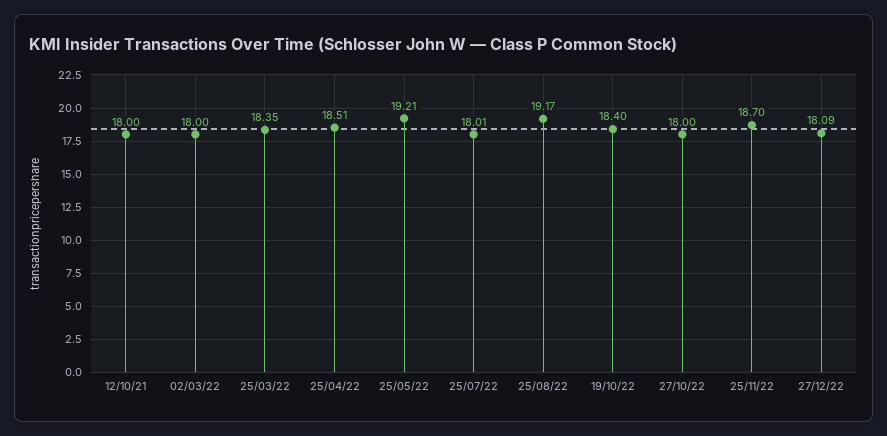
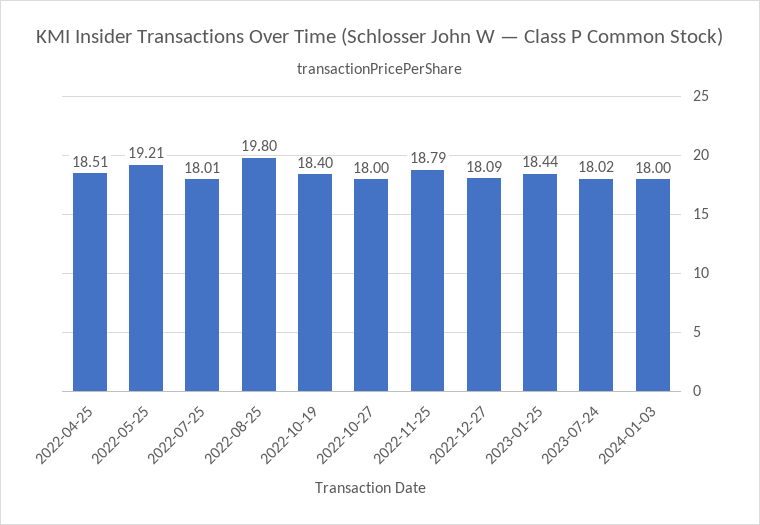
12/10/21: 18 -> none
02/03/22: 18 -> none
25/03/22: 18.35 -> none
25/08/22: 19.17 -> 19.8
25/11/22: 18.7 -> 18.79
2023-01-25: none -> 18.44
2023-07-24: none -> 18.02
2024-01-03: none -> 18

